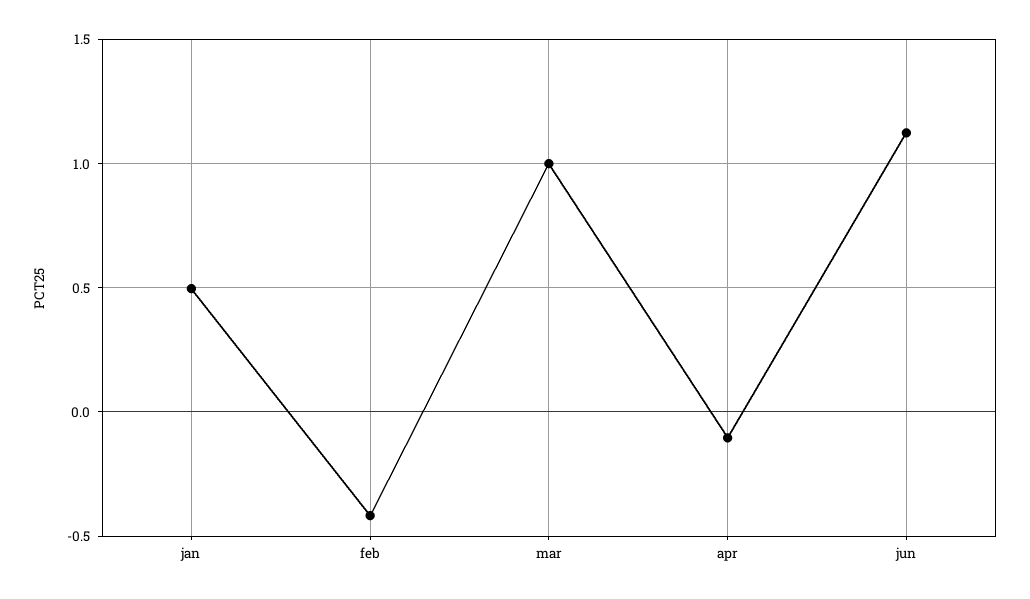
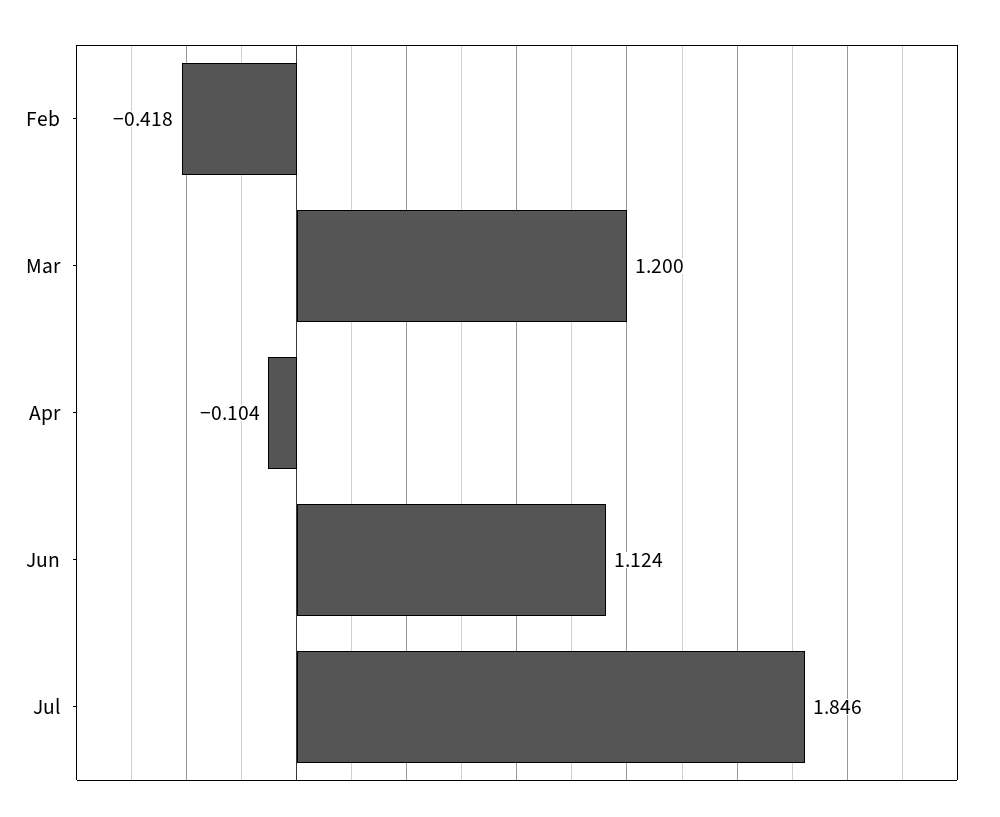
jan: 0.5 -> none
mar: 1 -> 1.2
Jul: none -> 1.846

